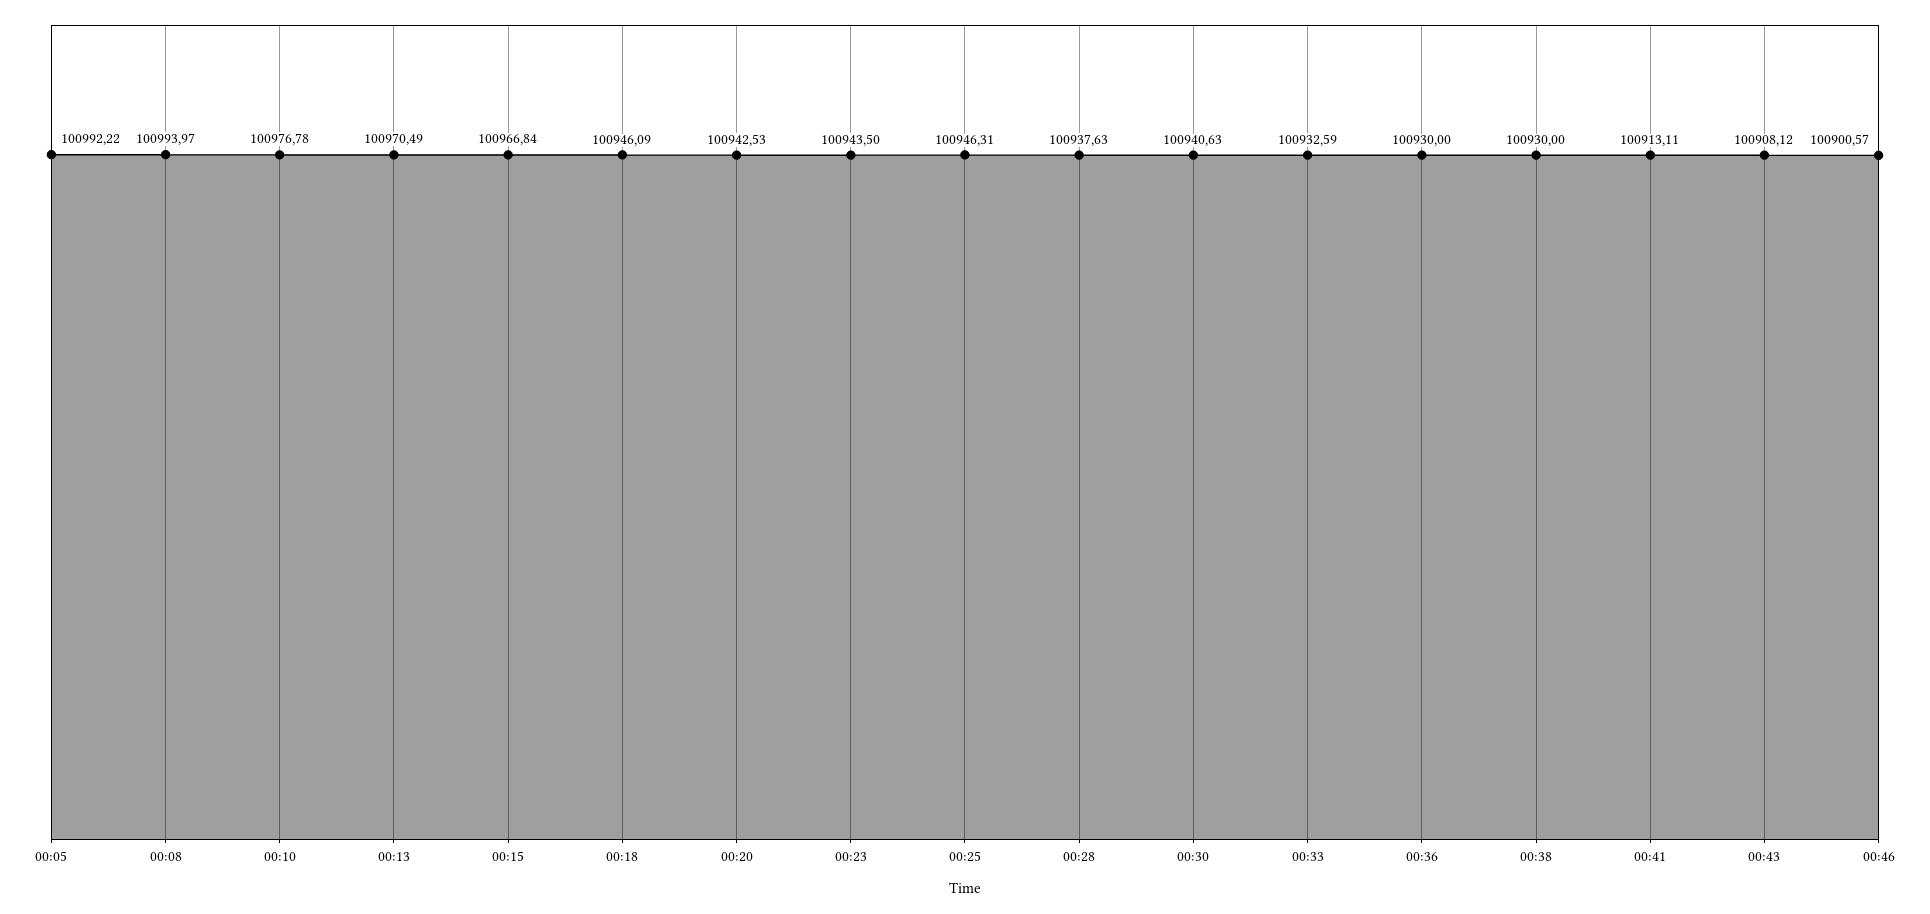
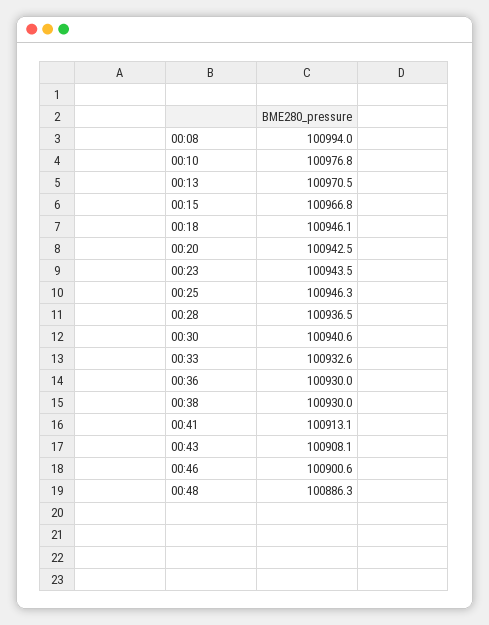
00:05: 100992.22 -> none
00:28: 100937.63 -> 100936.5
00:48: none -> 100886.3

